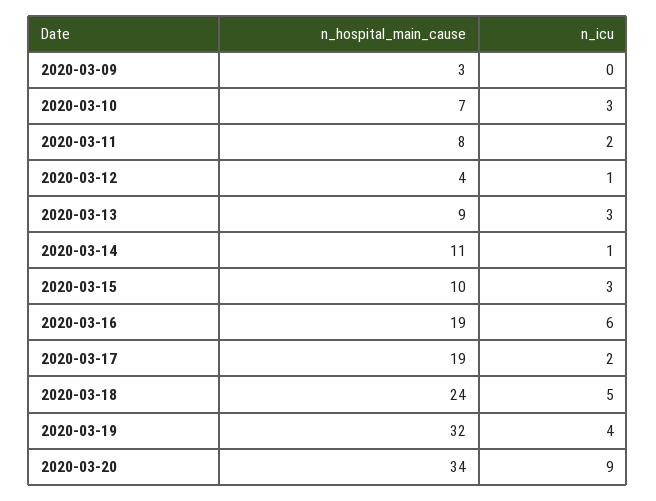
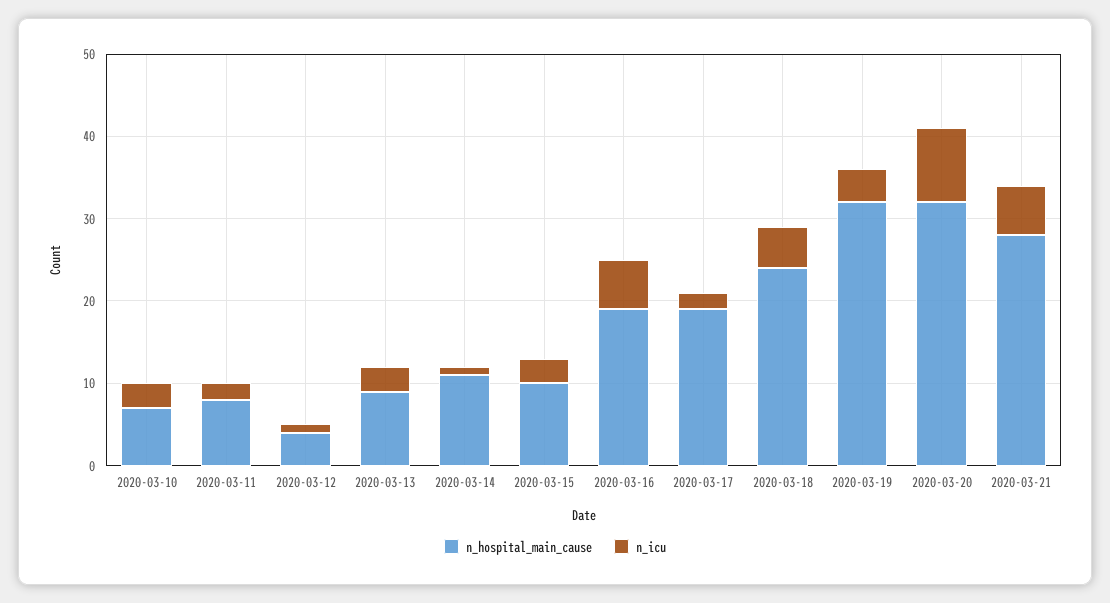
n_hospital_main_cause, 2020-03-09: 3 -> none
n_icu, 2020-03-09: 0 -> none
n_hospital_main_cause, 2020-03-20: 34 -> 32
n_hospital_main_cause, 2020-03-21: none -> 28
n_icu, 2020-03-21: none -> 6

